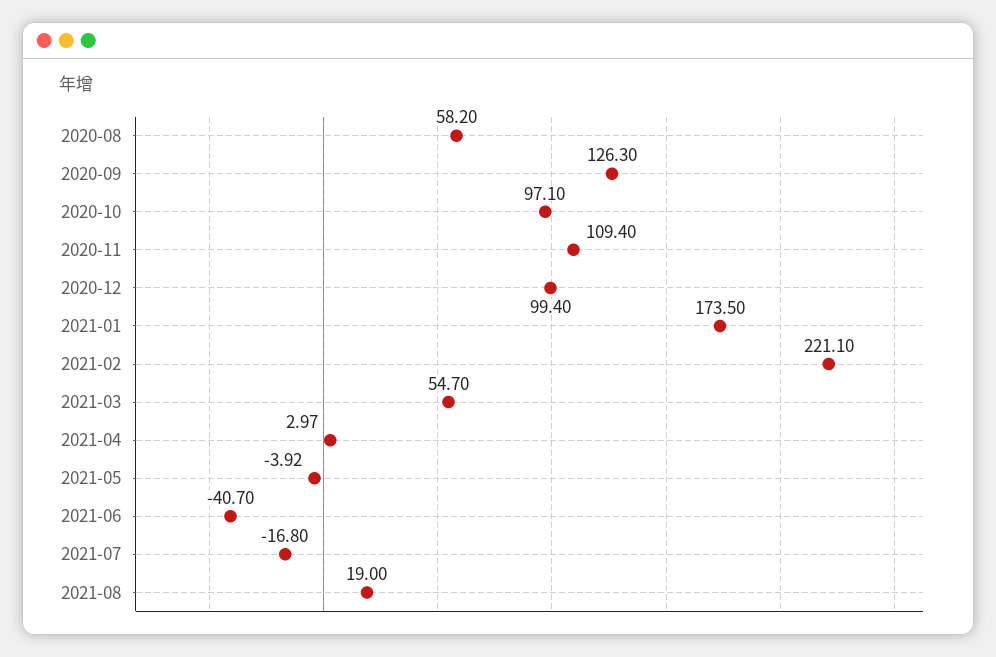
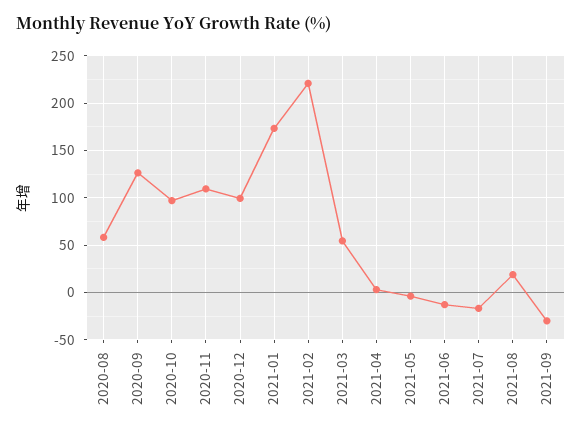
2021-06: -40.7 -> -10
2021-09: none -> -30

